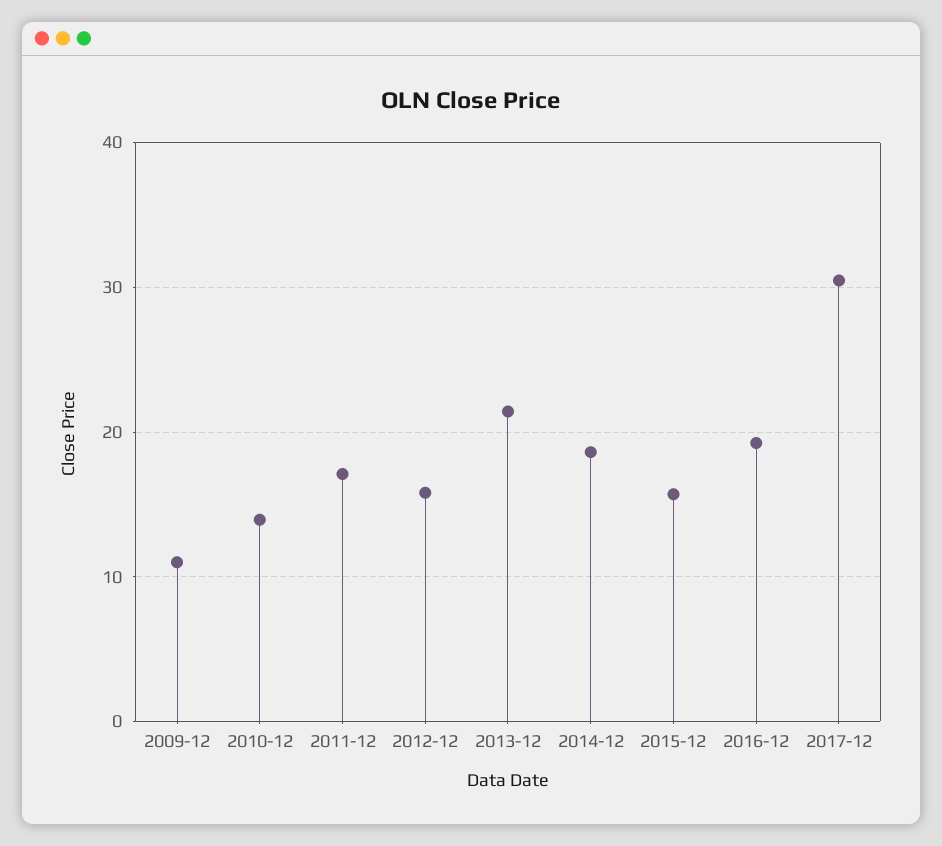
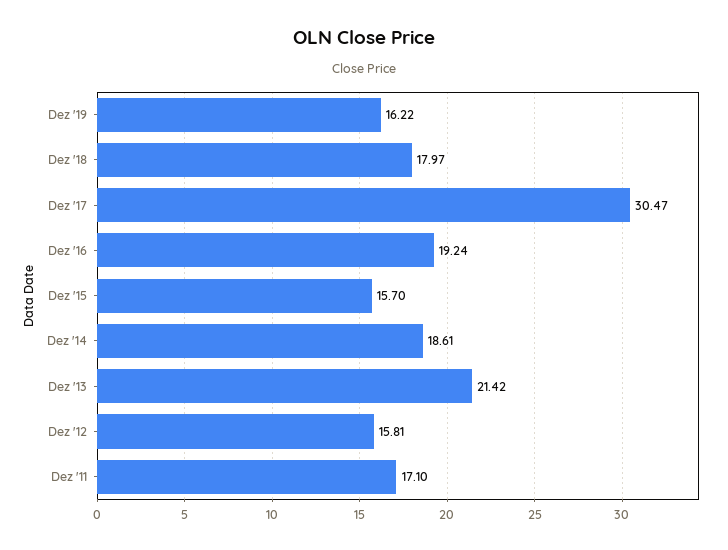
2009-12: 11 -> none
2010-12: 14 -> none
Dez '19: none -> 16.22
Dez '18: none -> 17.97

